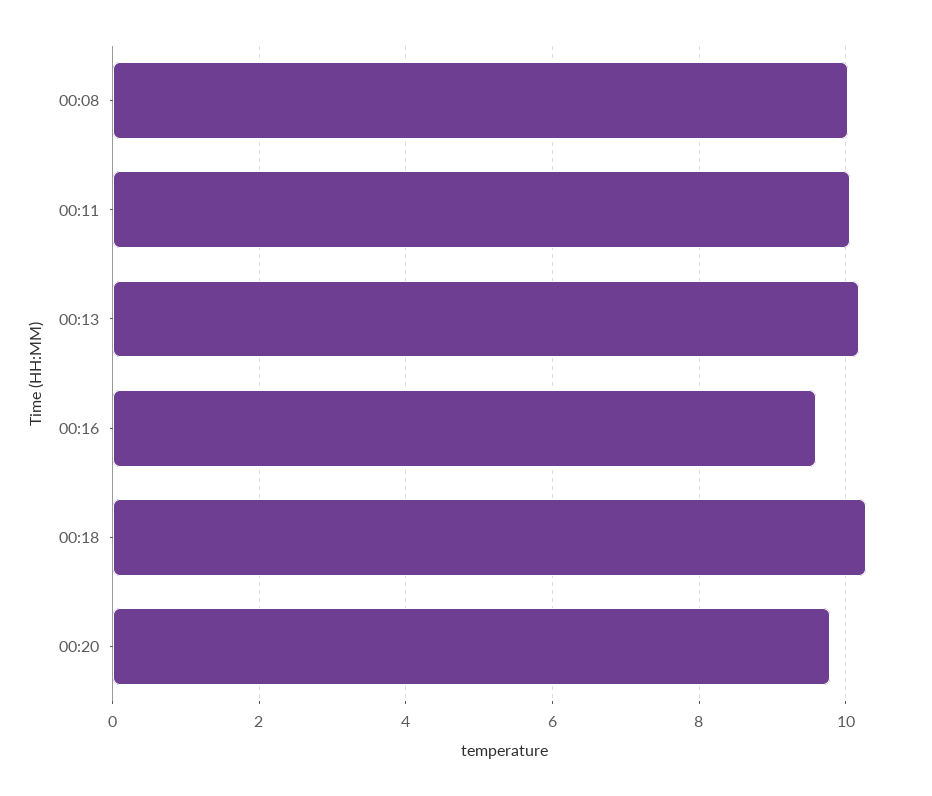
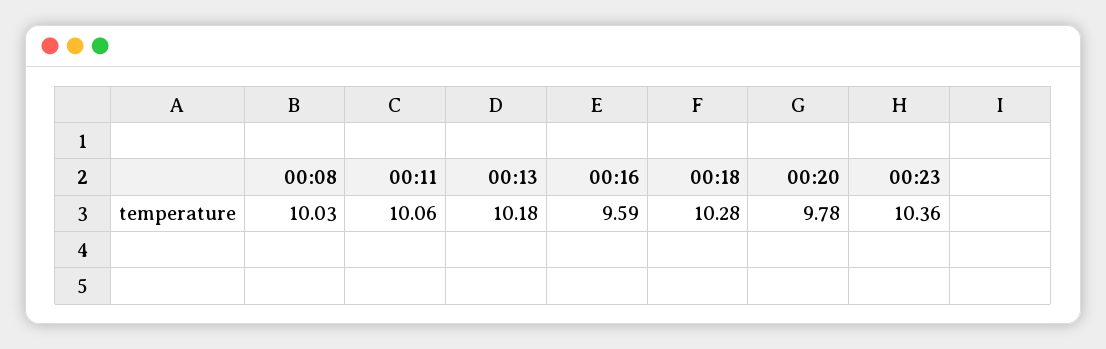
00:23: none -> 10.36

